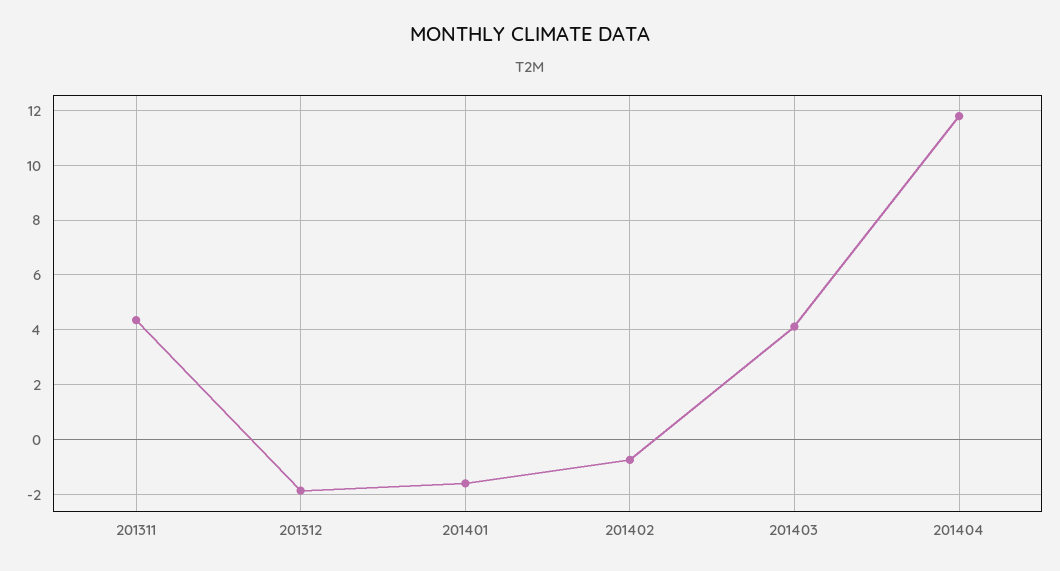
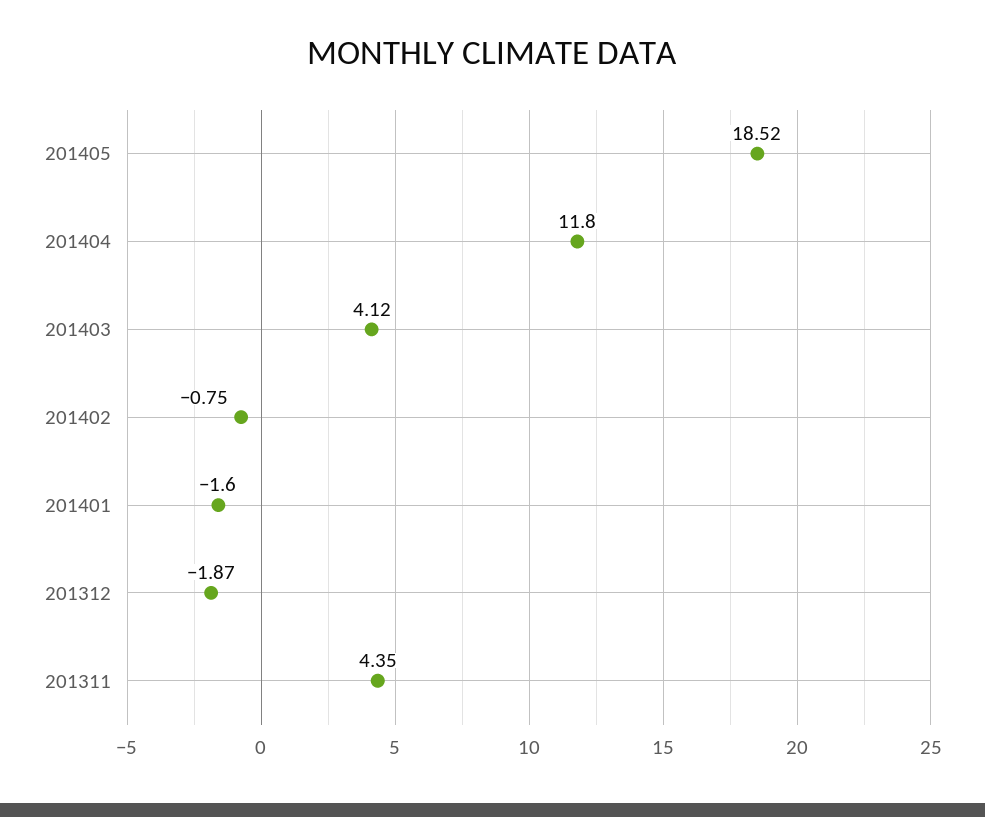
201405: none -> 18.52

